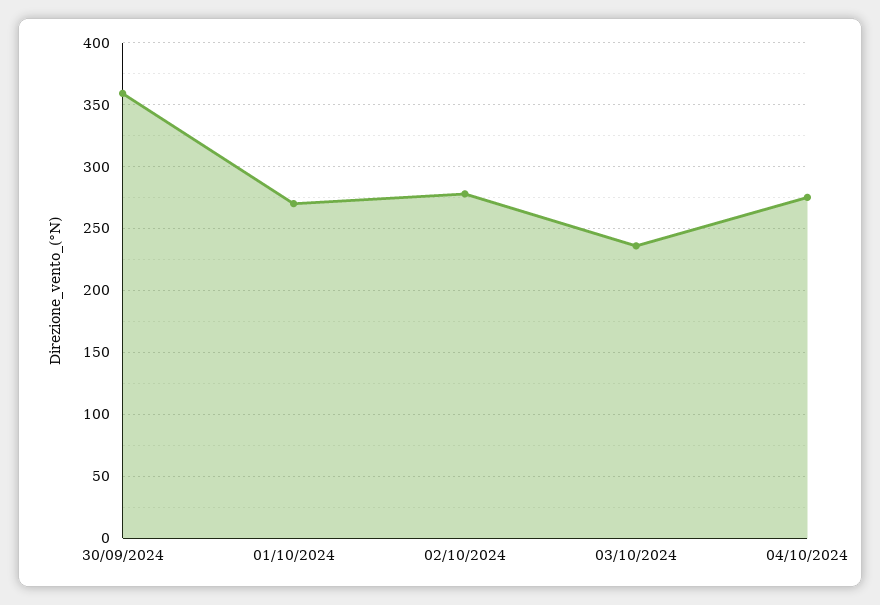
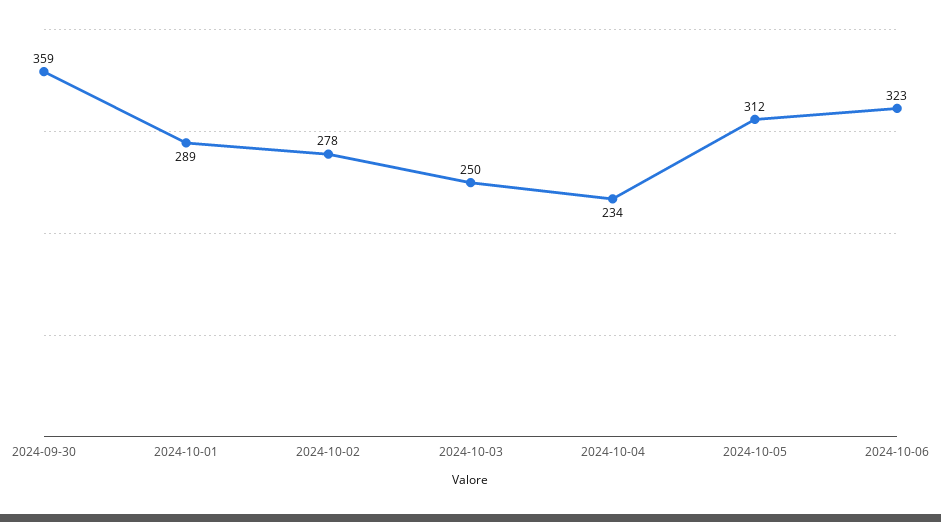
01/10/2024: 270 -> 289
03/10/2024: 235 -> 250
04/10/2024: 275 -> 234
2024-10-05: none -> 312
2024-10-06: none -> 323

